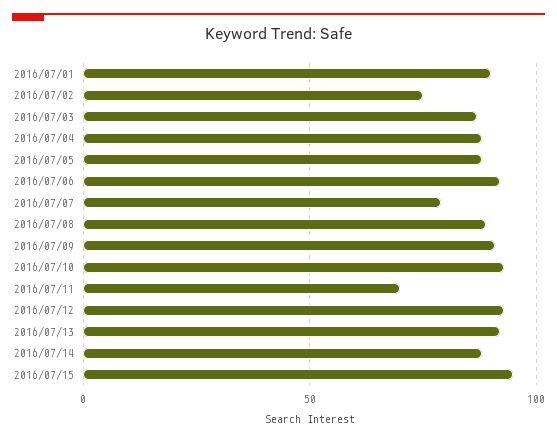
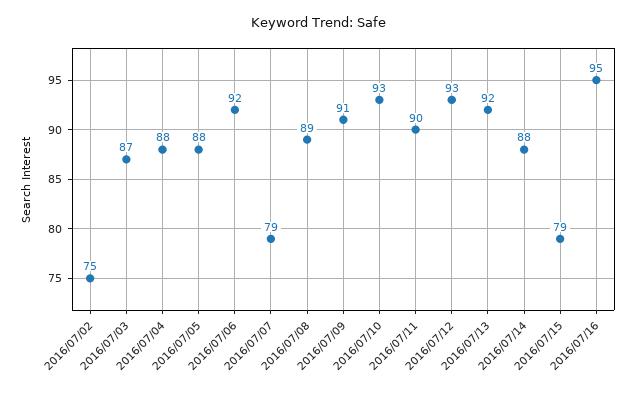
2016/07/01: 90 -> none
2016/07/11: 70 -> 90
2016/07/15: 95 -> 79
2016/07/16: none -> 95

